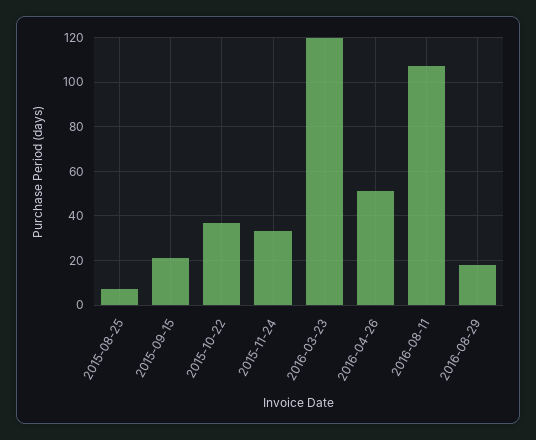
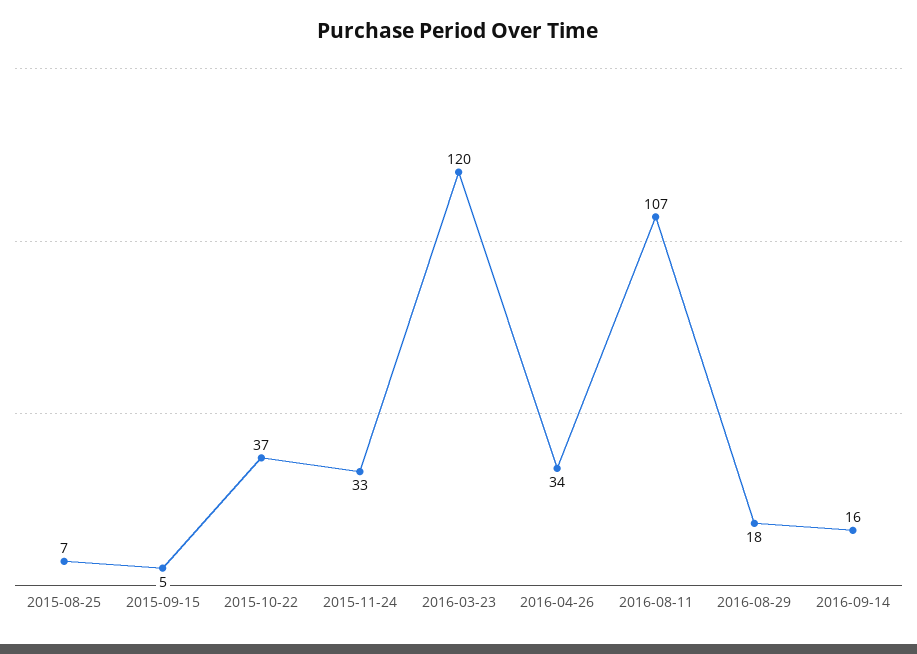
2015-09-15: 20 -> 5
2016-04-26: 50 -> 34
2016-09-14: none -> 16

